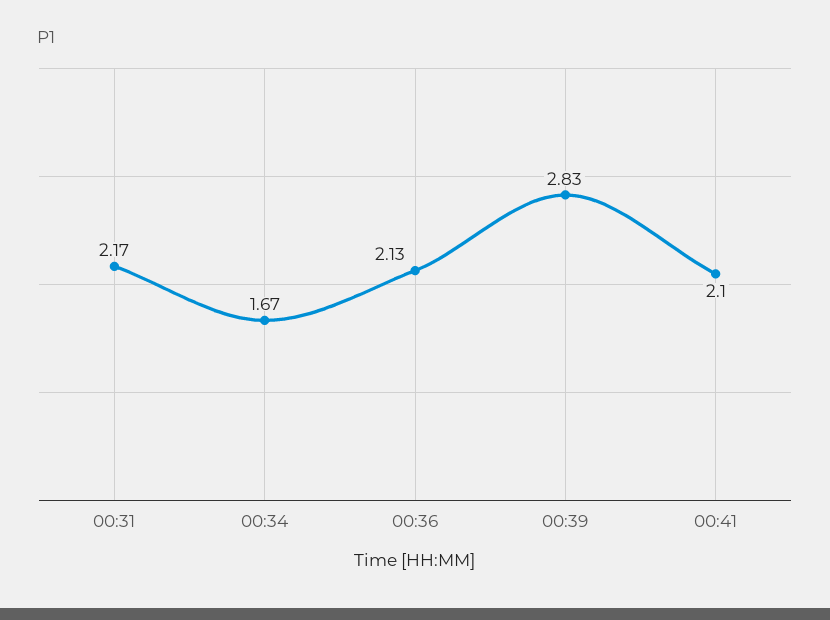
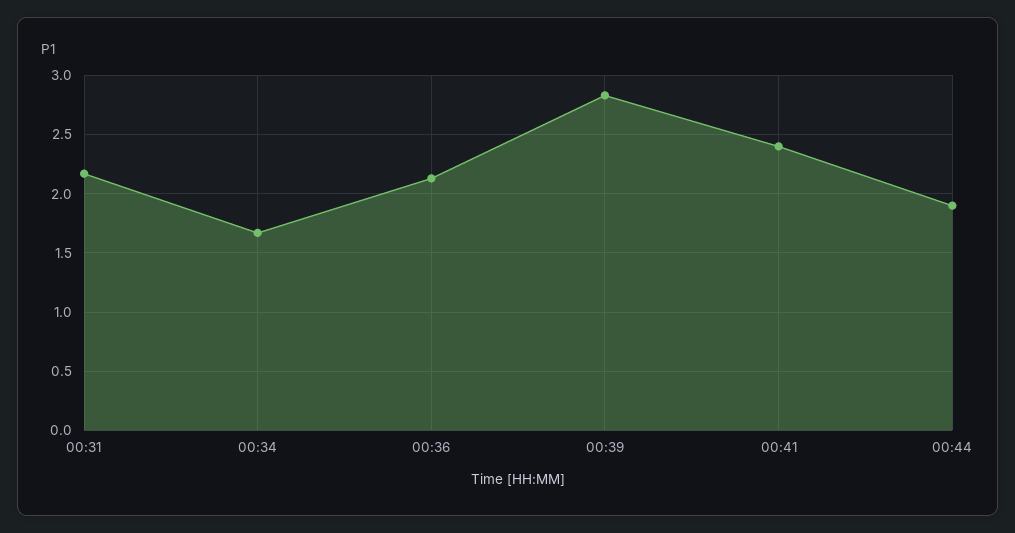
00:41: 2.1 -> 2.4
00:44: none -> 1.9

